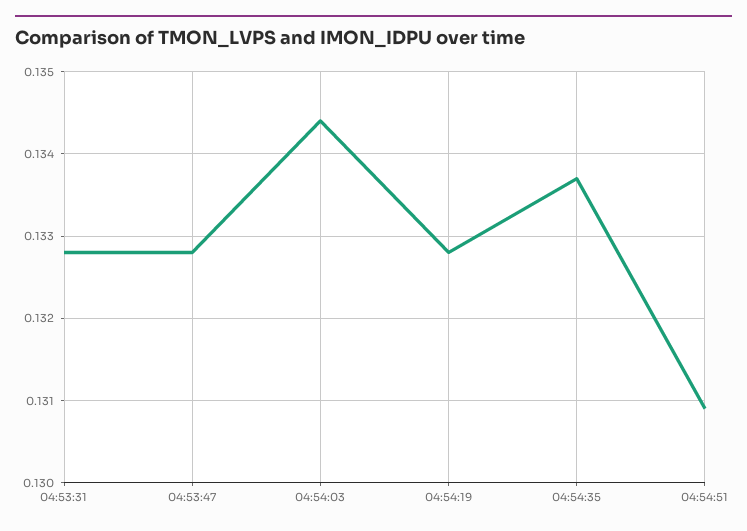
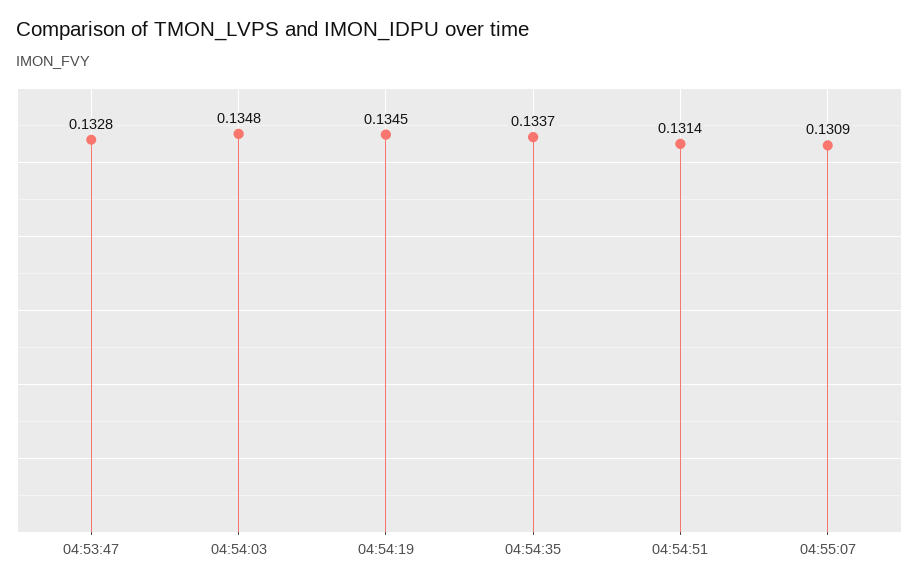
04:53:31: 0.1328 -> none
04:54:03: 0.1344 -> 0.1348
04:54:19: 0.1328 -> 0.1345
04:54:51: 0.1309 -> 0.1314
04:55:07: none -> 0.1309

